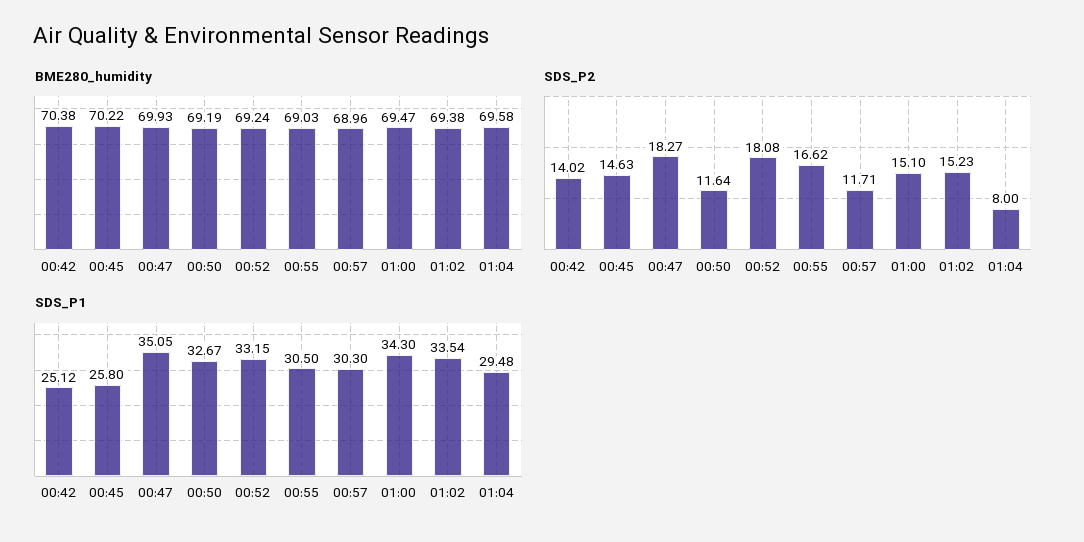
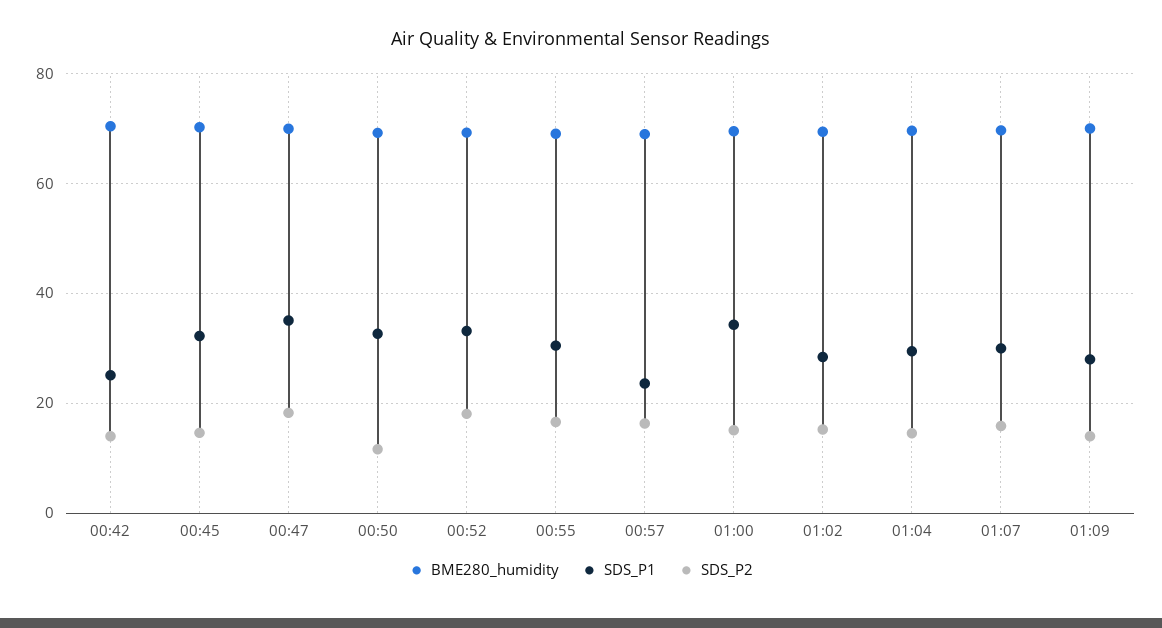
SDS_P2, 00:57: 11.71 -> 16
SDS_P2, 01:04: 8 -> 14
SDS_P1, 00:45: 25.8 -> 32
SDS_P1, 00:57: 30.3 -> 24
SDS_P1, 01:02: 33.54 -> 28
BME280_humidity, 01:07: none -> 70
SDS_P1, 01:07: none -> 30
SDS_P2, 01:07: none -> 16
BME280_humidity, 01:09: none -> 70
SDS_P1, 01:09: none -> 28
SDS_P2, 01:09: none -> 14

